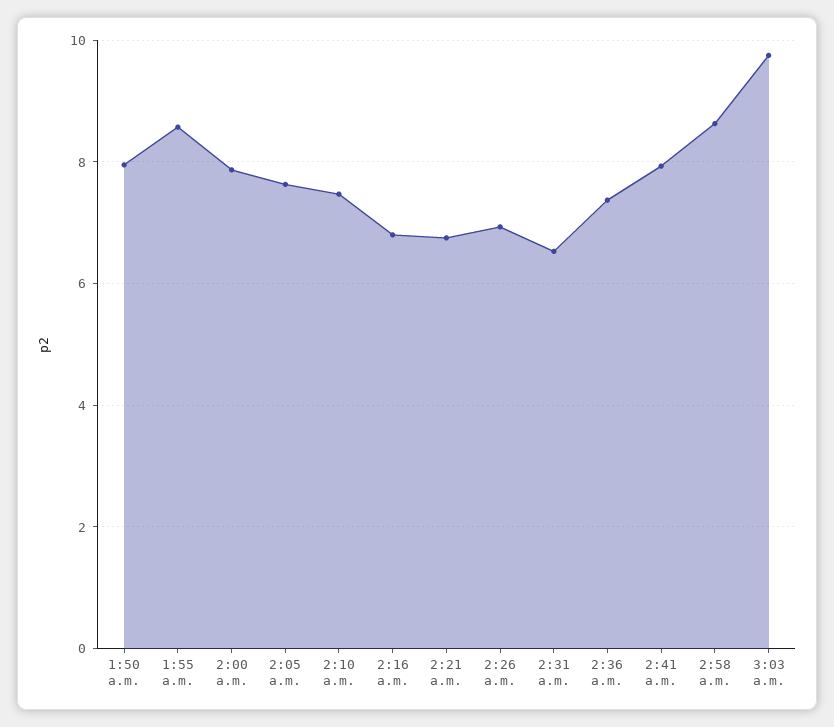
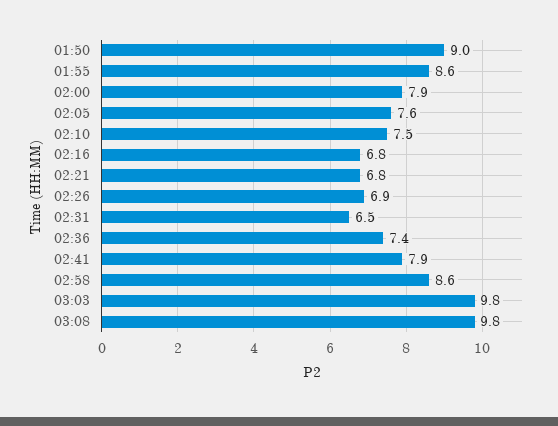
1:50 a.m.: 8 -> 9
03:08: none -> 9.8

